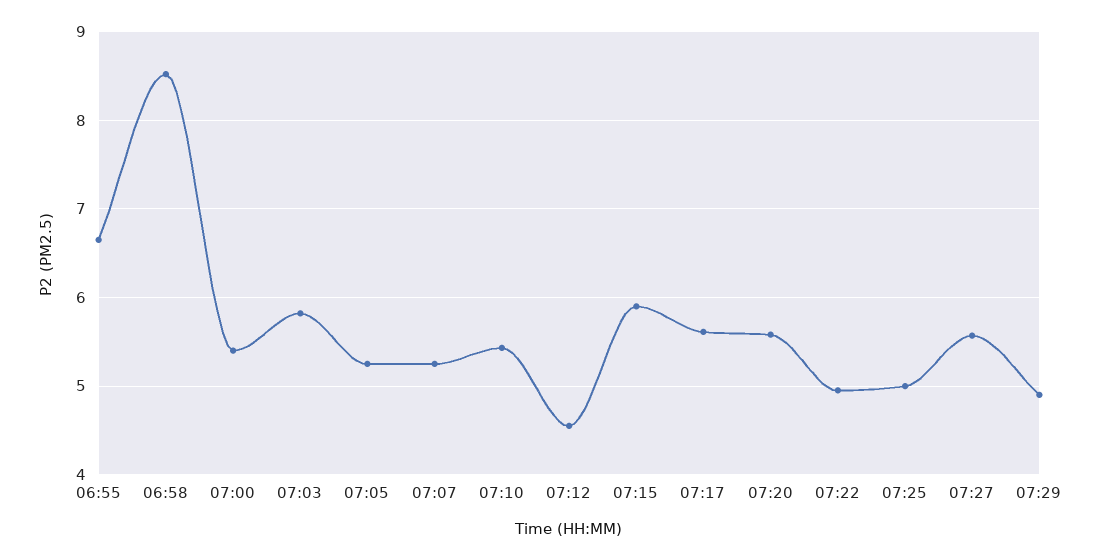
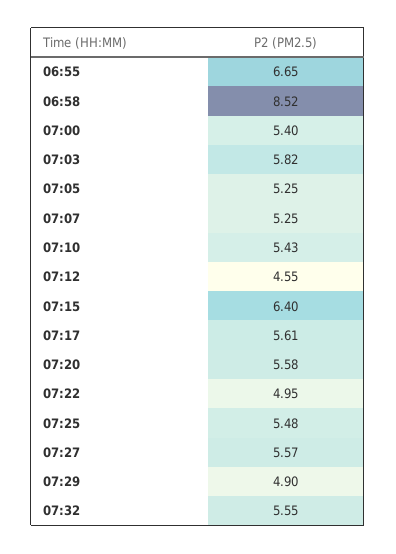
07:15: 5.9 -> 6.4
07:25: 5 -> 5.48
07:32: none -> 5.55

